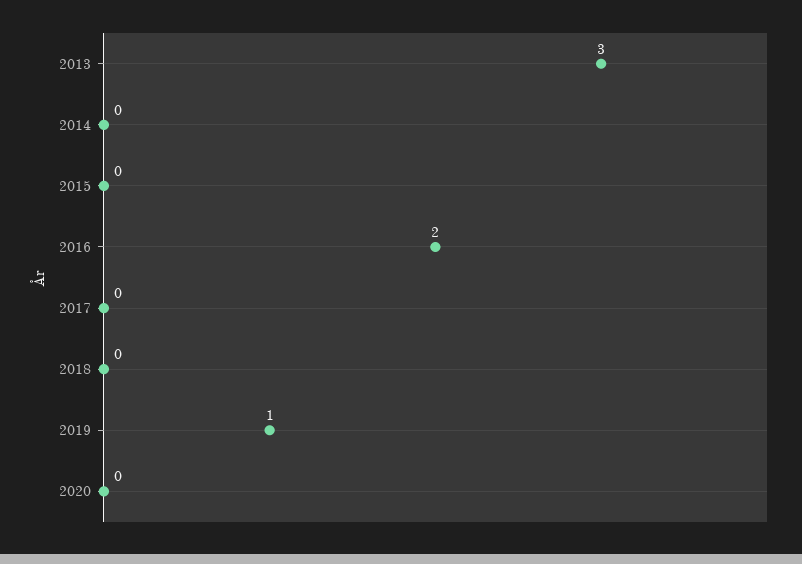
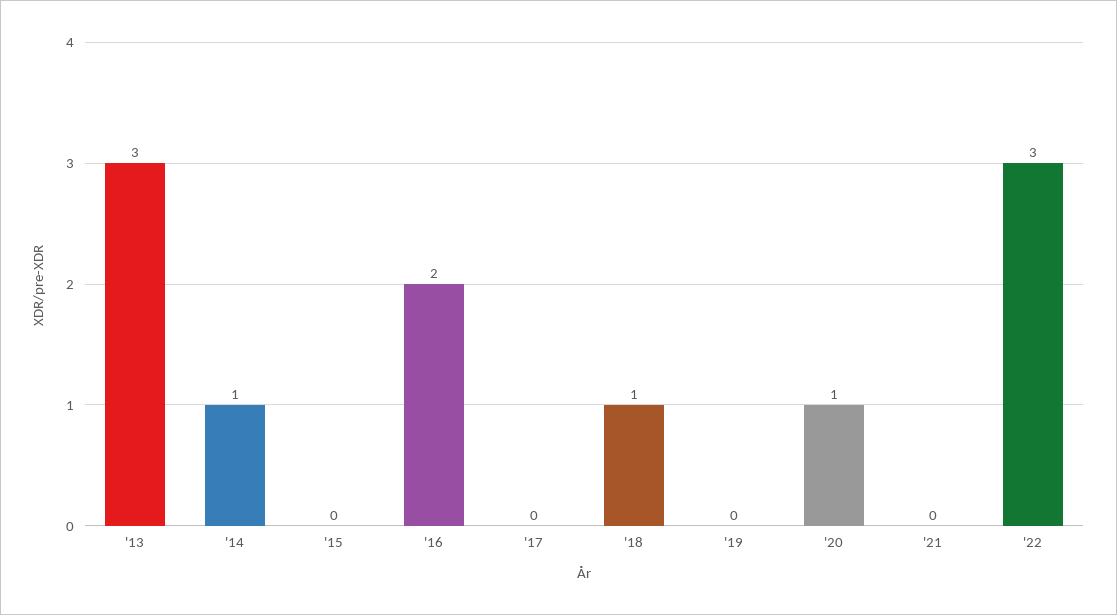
2014: 0 -> 1
2018: 0 -> 1
2019: 1 -> 0
2020: 0 -> 1
'21: none -> 0
'22: none -> 3

